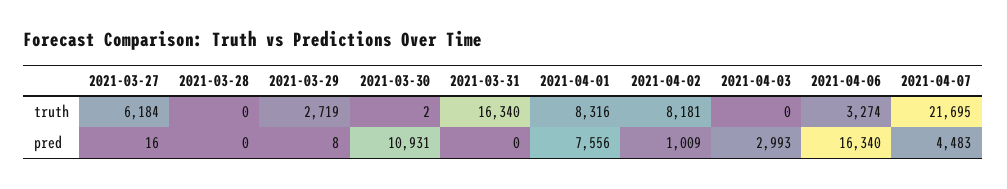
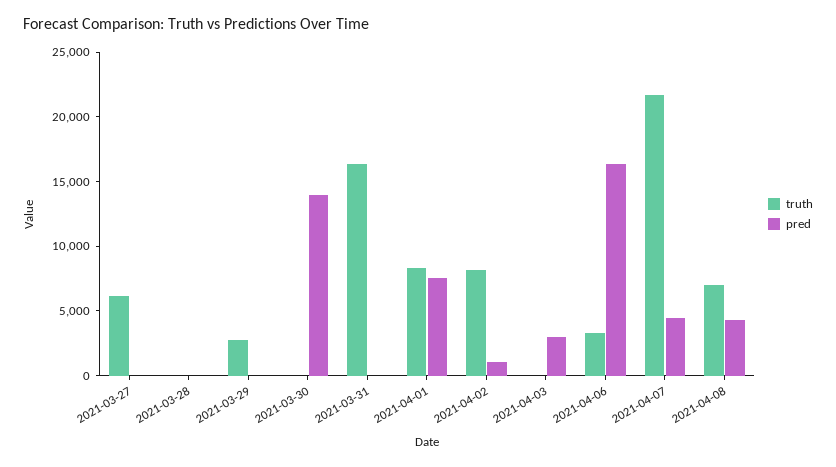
pred, 2021-03-30: 10931 -> 14000
truth, 2021-04-08: none -> 7000
pred, 2021-04-08: none -> 4000

